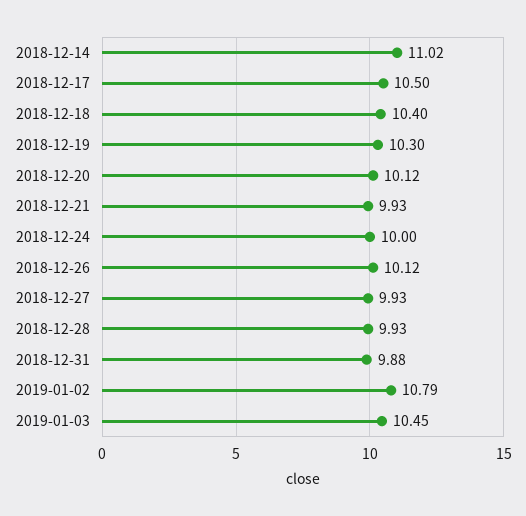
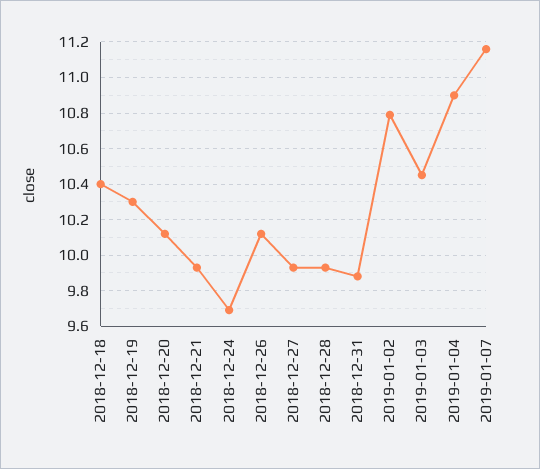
2018-12-14: 11.02 -> none
2018-12-17: 10.5 -> none
2018-12-24: 10 -> 9.7
2019-01-04: none -> 10.9
2019-01-07: none -> 11.15

